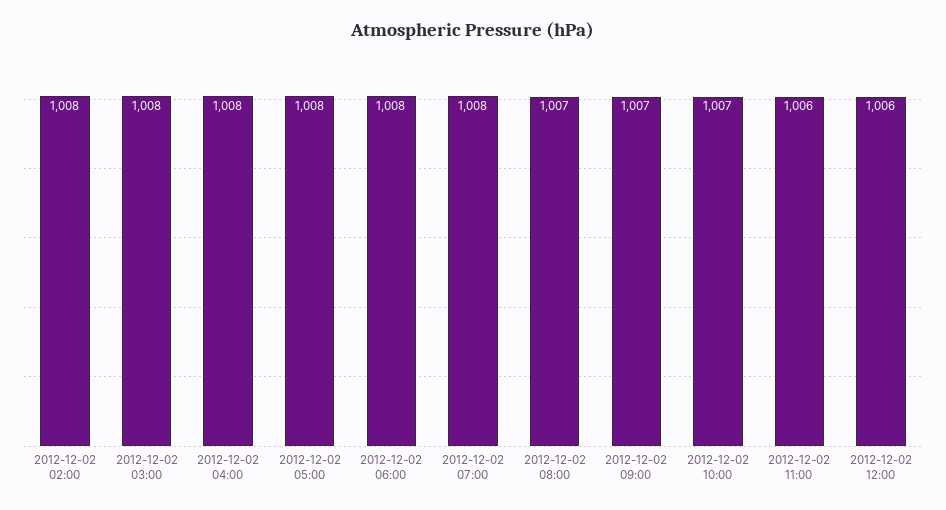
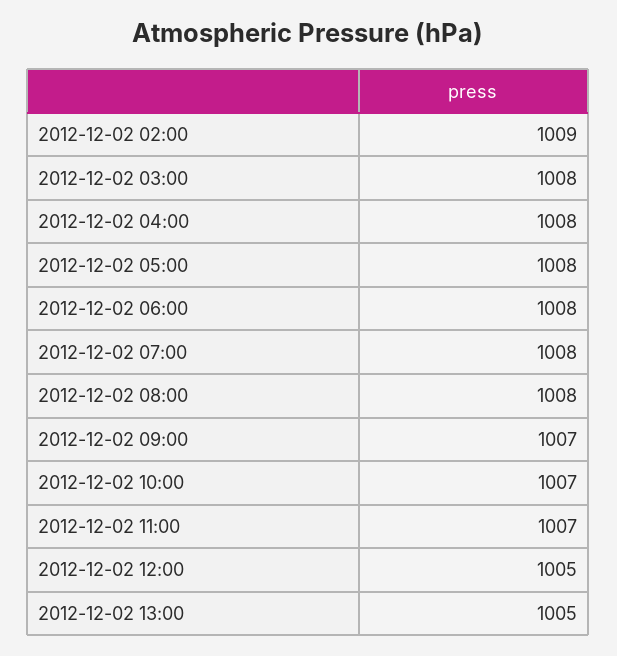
2012-12-02 02:00: 1008 -> 1009
2012-12-02 08:00: 1007 -> 1008
2012-12-02 11:00: 1006 -> 1007
2012-12-02 12:00: 1006 -> 1005
2012-12-02 13:00: none -> 1005

